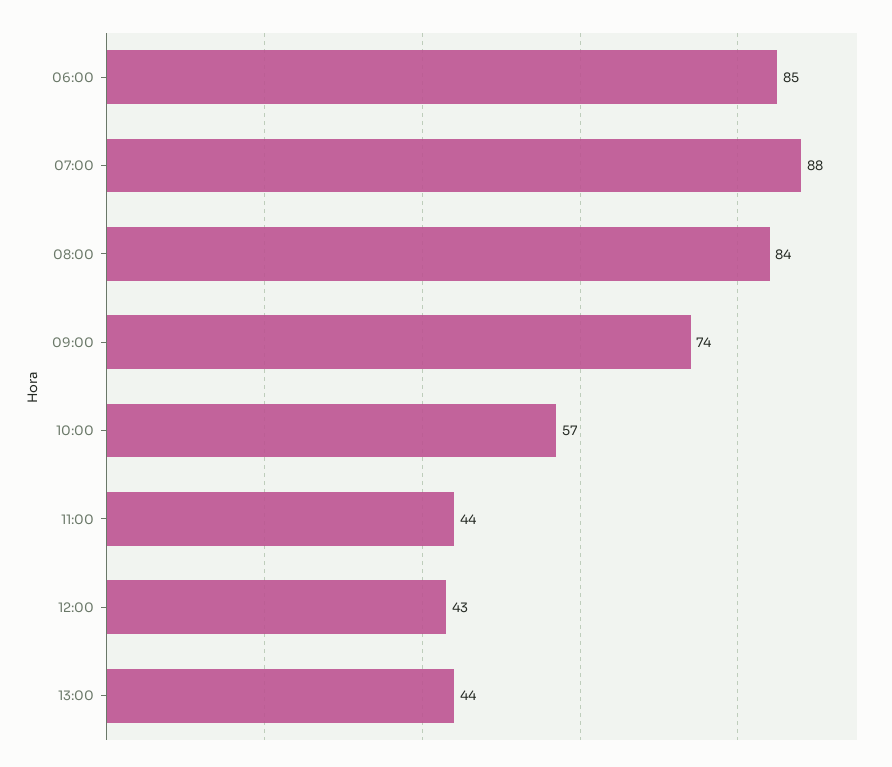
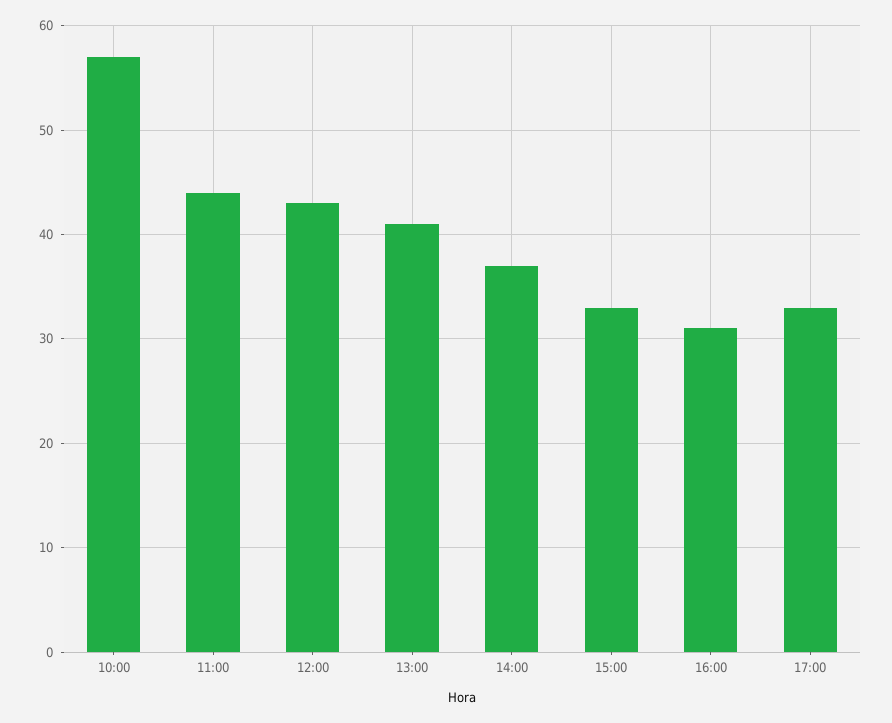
06:00: 85 -> none
07:00: 88 -> none
08:00: 84 -> none
09:00: 74 -> none
13:00: 44 -> 41
14:00: none -> 37
15:00: none -> 33
16:00: none -> 31
17:00: none -> 33

